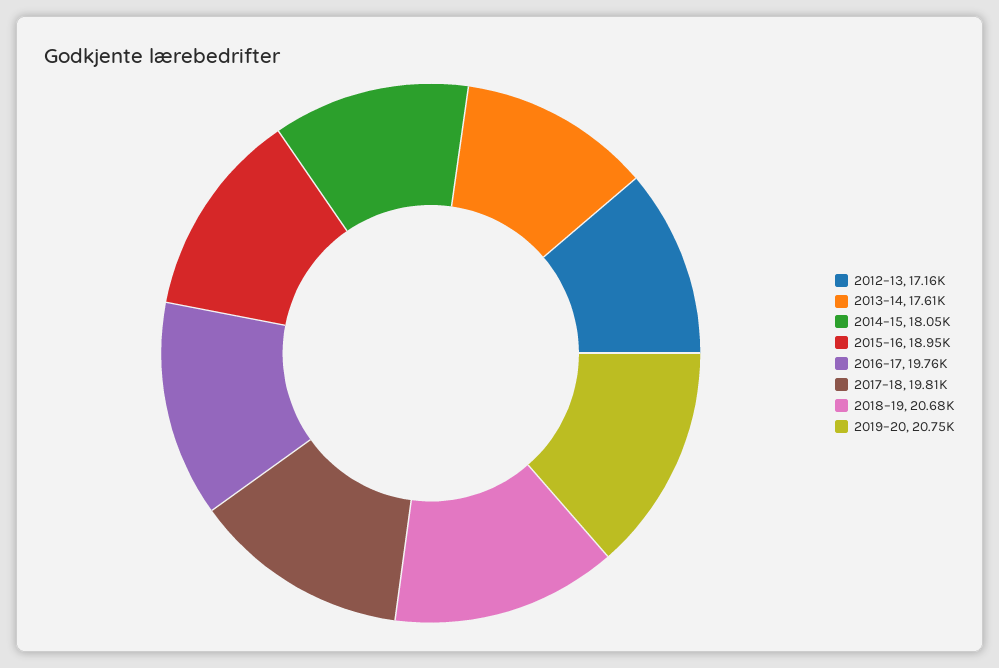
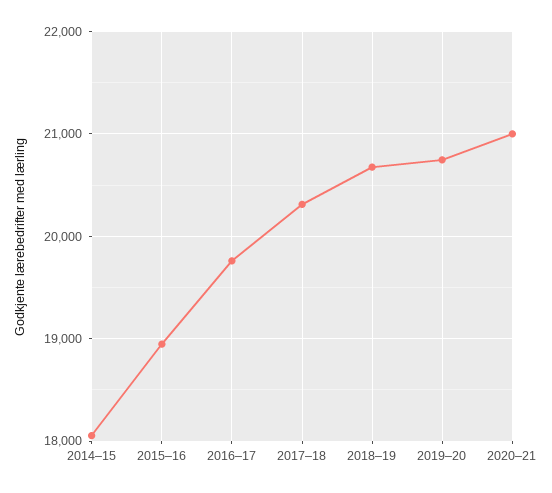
2012–13: 17160 -> none
2013–14: 17610 -> none
2017–18: 19810 -> 20300
2020–21: none -> 21000

